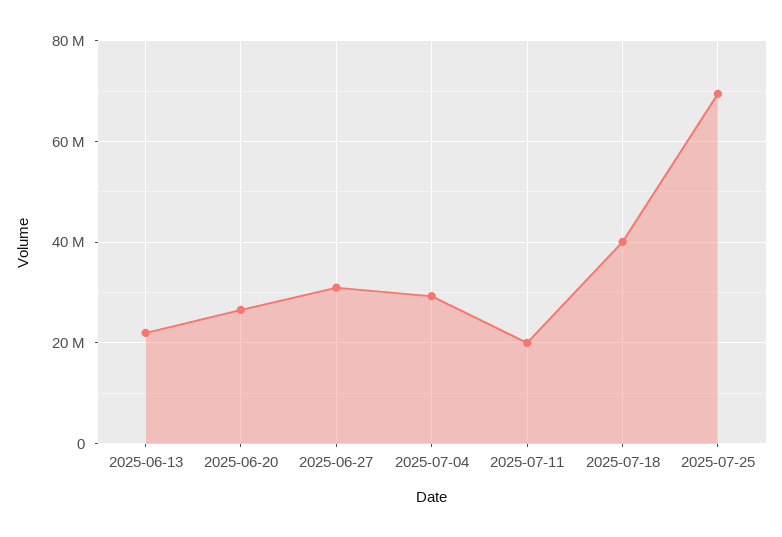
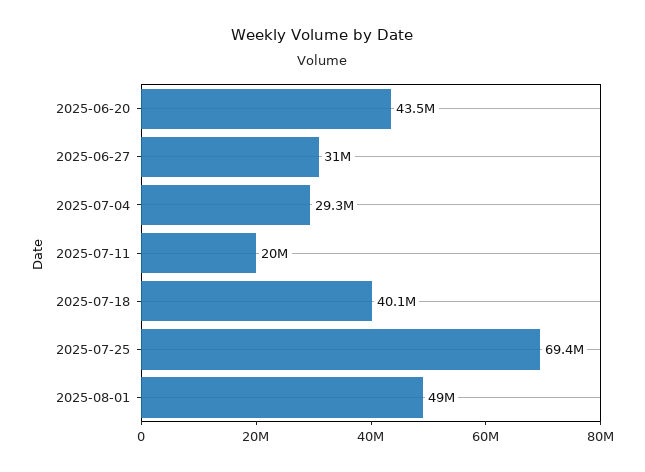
2025-06-13: 22000000 -> none
2025-06-20: 26000000 -> 43500000
2025-08-01: none -> 49000000

